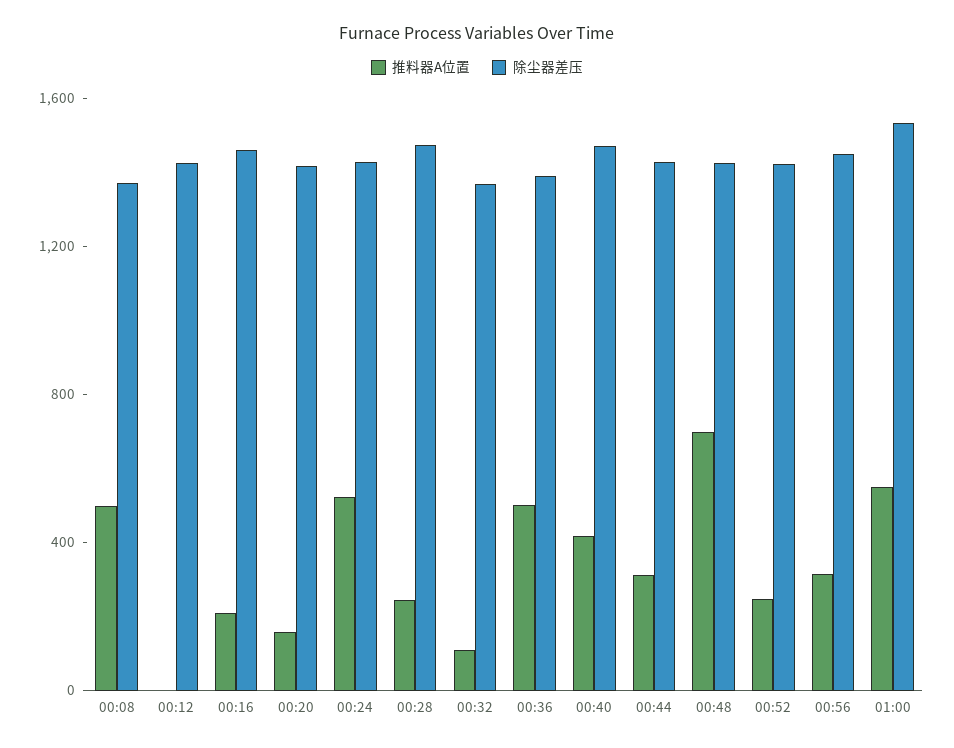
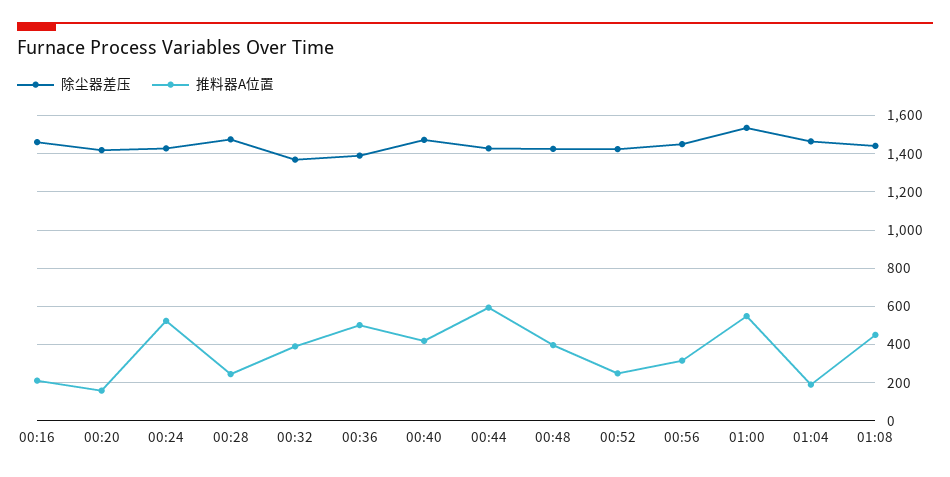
推料器A位置, 00:08: 500 -> none
除尘器差压, 00:08: 1400 -> none
推料器A位置, 00:12: 0 -> none
除尘器差压, 00:12: 1400 -> none
推料器A位置, 00:32: 100 -> 400
推料器A位置, 00:44: 300 -> 600
推料器A位置, 00:48: 700 -> 400
除尘器差压, 01:04: none -> 1450
推料器A位置, 01:04: none -> 200
除尘器差压, 01:08: none -> 1450
推料器A位置, 01:08: none -> 450

